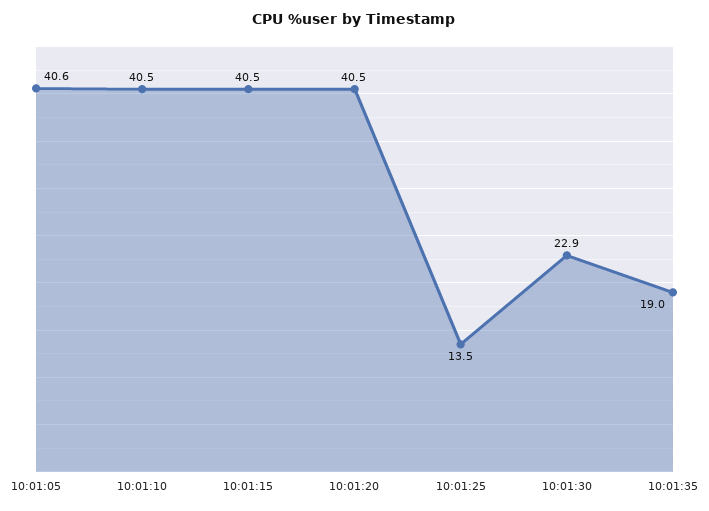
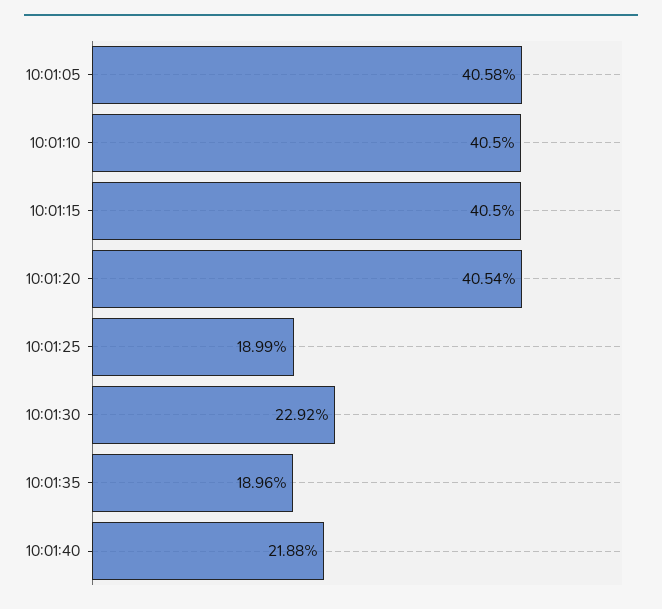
10:01:25: 13.5 -> 18.99
10:01:40: none -> 21.88

